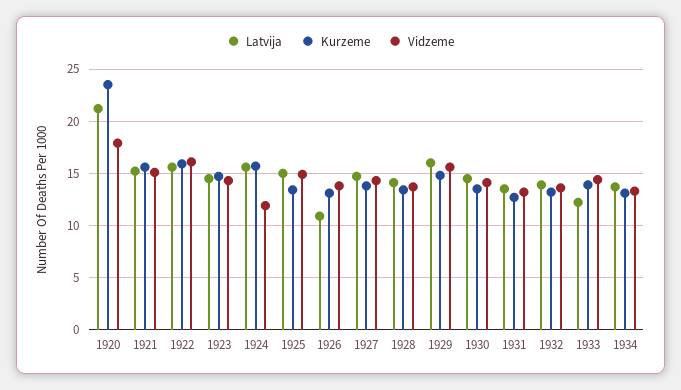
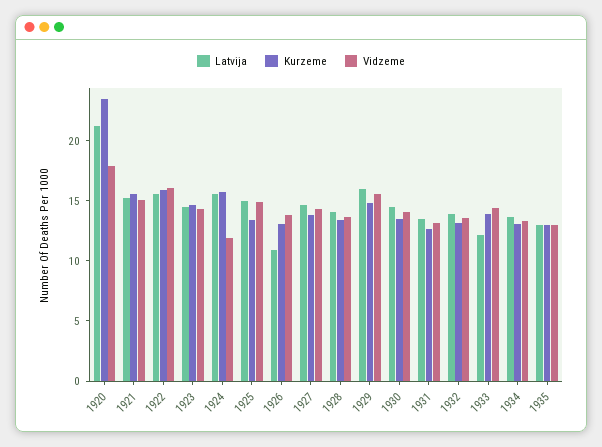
Latvija, 1935: none -> 13
Kurzeme, 1935: none -> 13
Vidzeme, 1935: none -> 13

